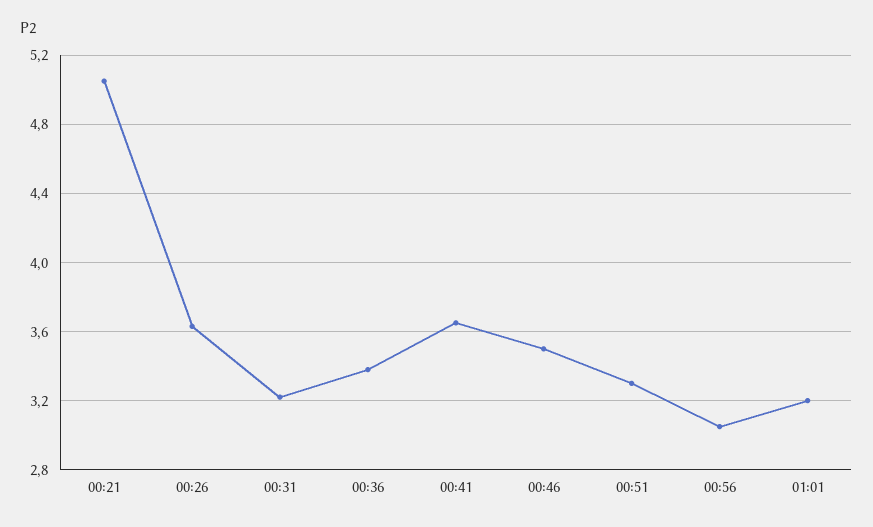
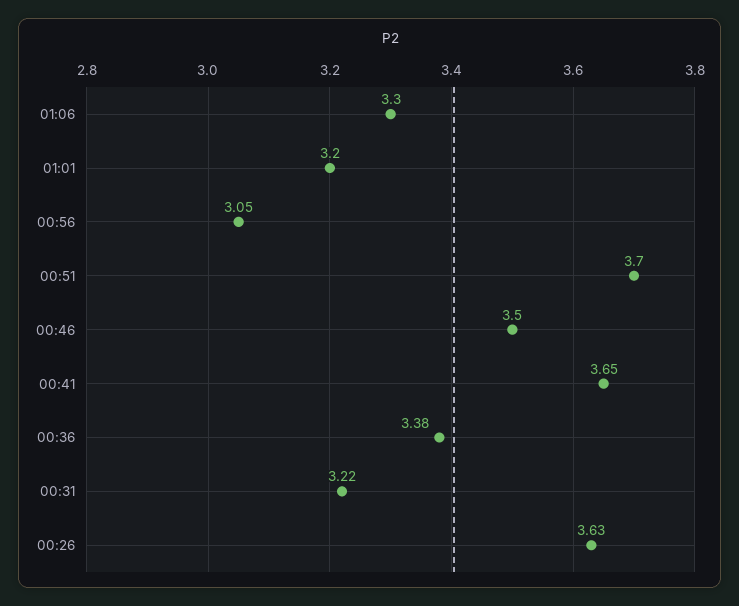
00:21: 5.05 -> none
00:51: 3.3 -> 3.7
01:06: none -> 3.3

